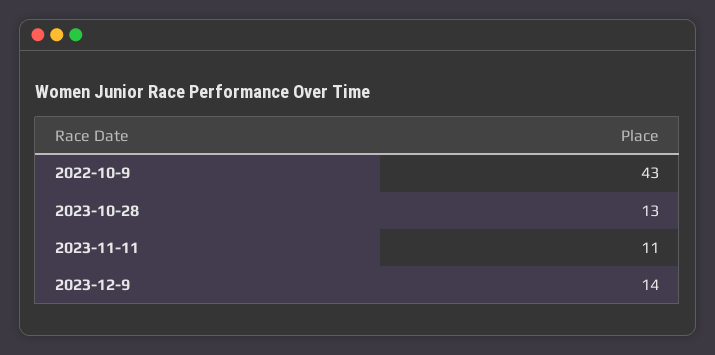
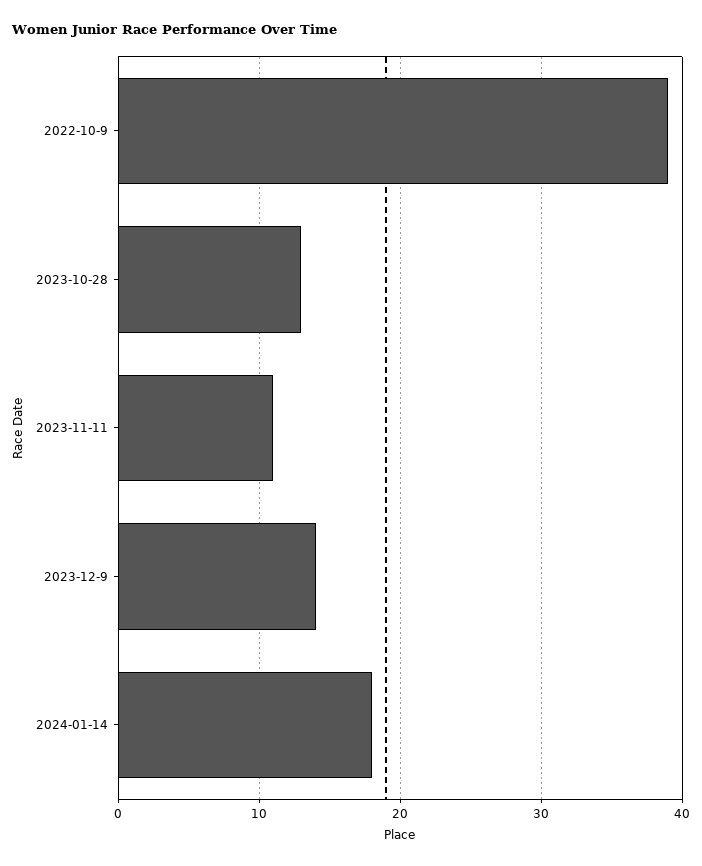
2022-10-9: 43 -> 39
2024-01-14: none -> 18

